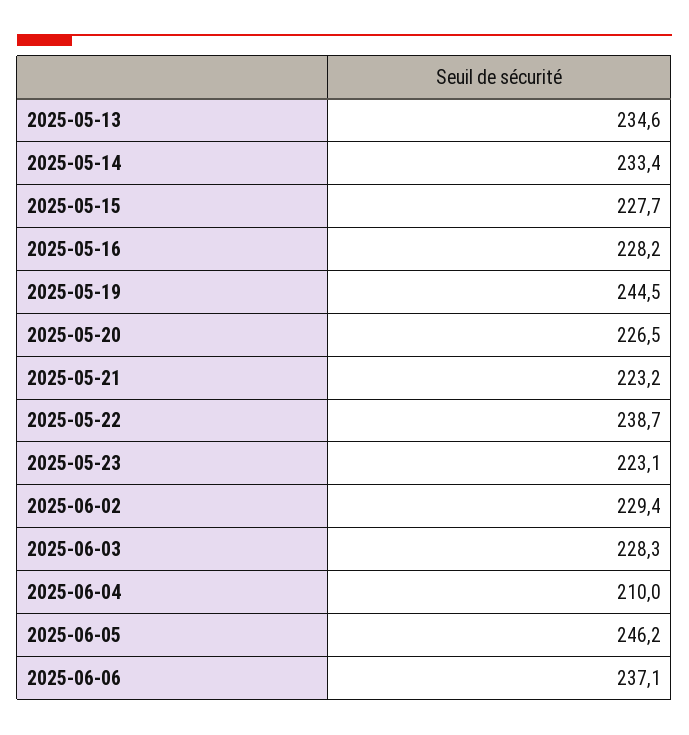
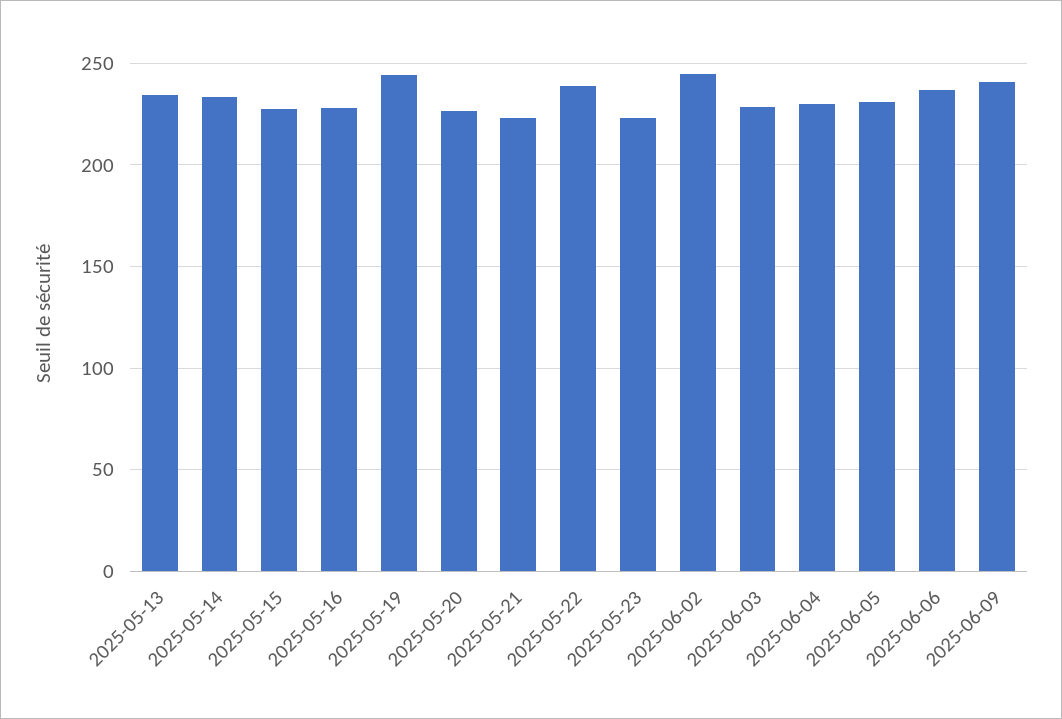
2025-06-02: 229.4 -> 245
2025-06-04: 210 -> 230
2025-06-05: 246.2 -> 230
2025-06-09: none -> 240

